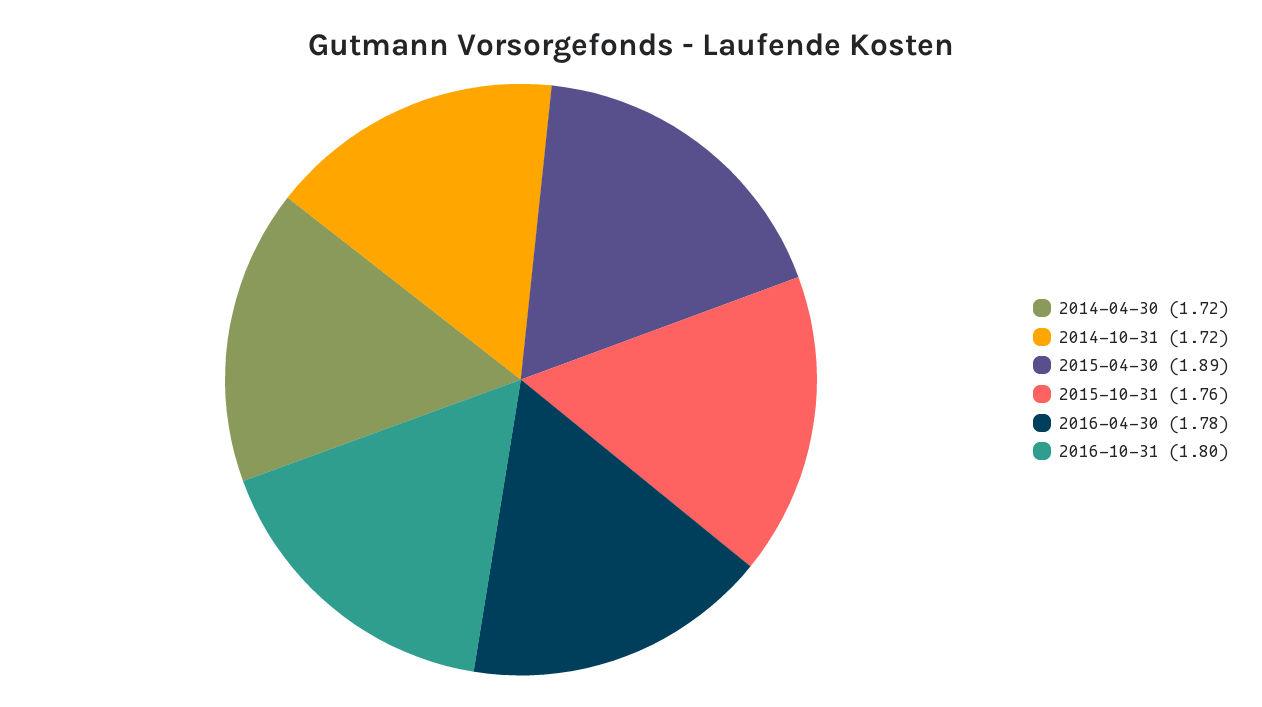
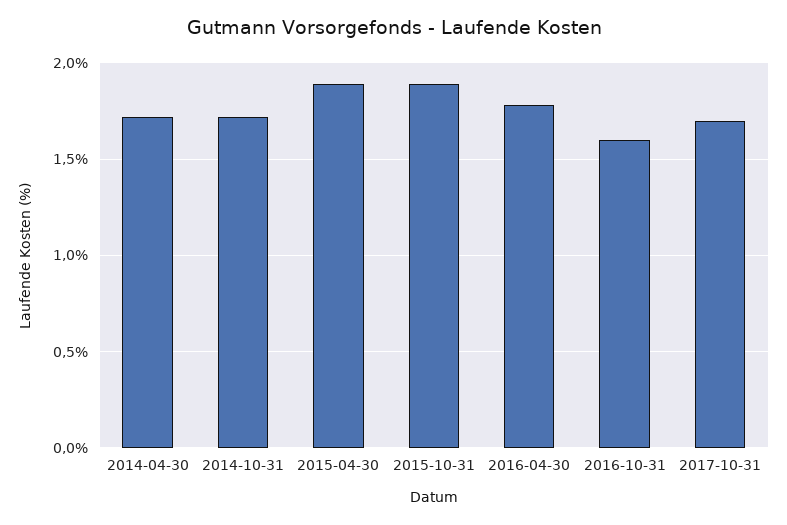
2015-10-31: 1.76 -> 1.9
2016-10-31: 1.8 -> 1.6
2017-10-31: none -> 1.7

